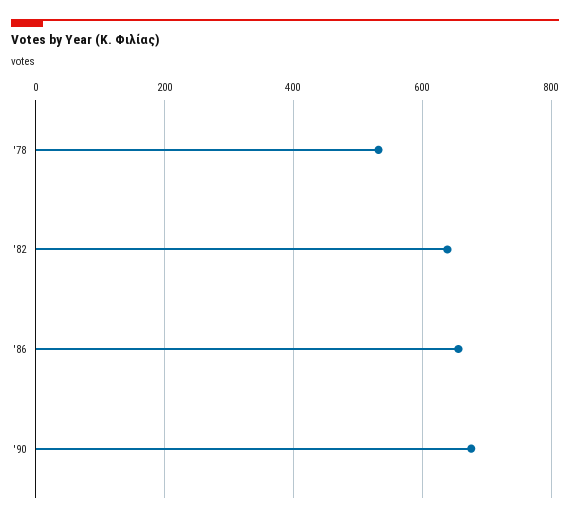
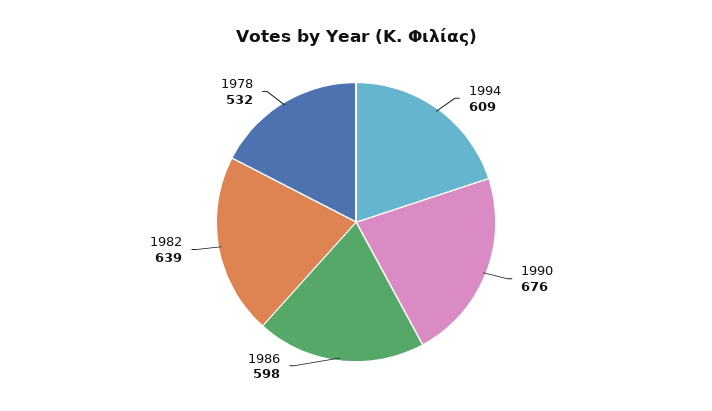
'86: 660 -> 598
1994: none -> 609

